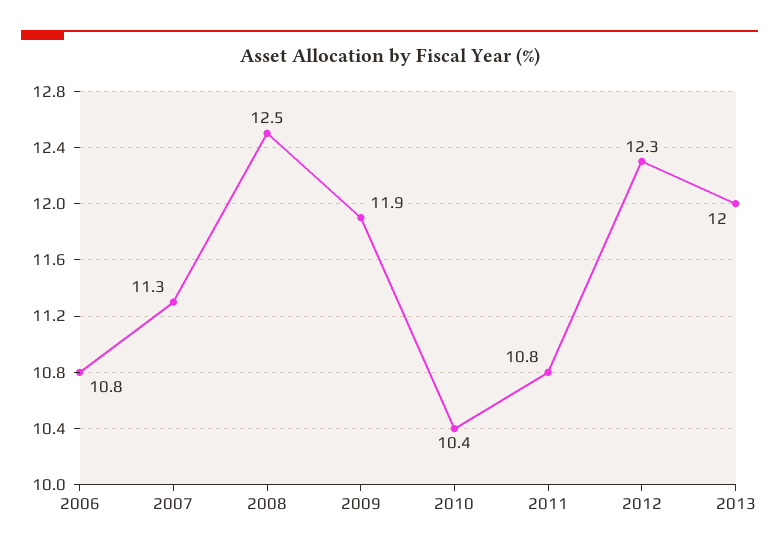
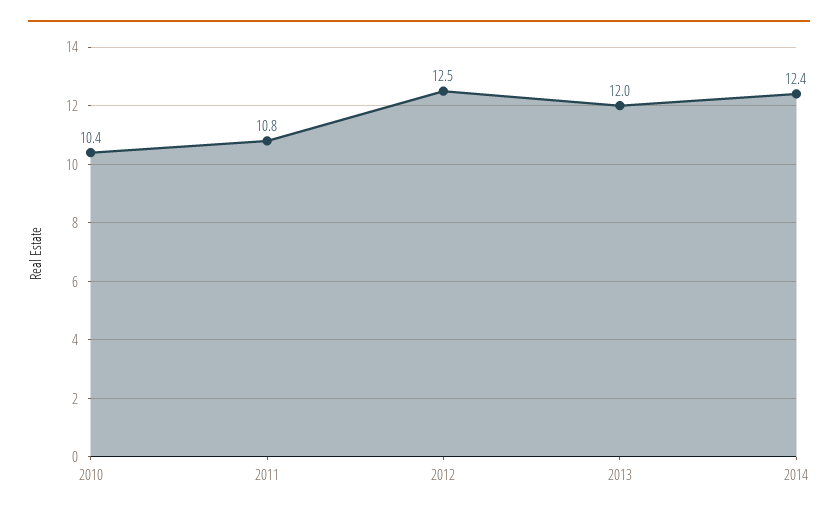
2006: 10.8 -> none
2007: 11.3 -> none
2008: 12.5 -> none
2009: 11.9 -> none
2012: 12.3 -> 12.5
2014: none -> 12.4

